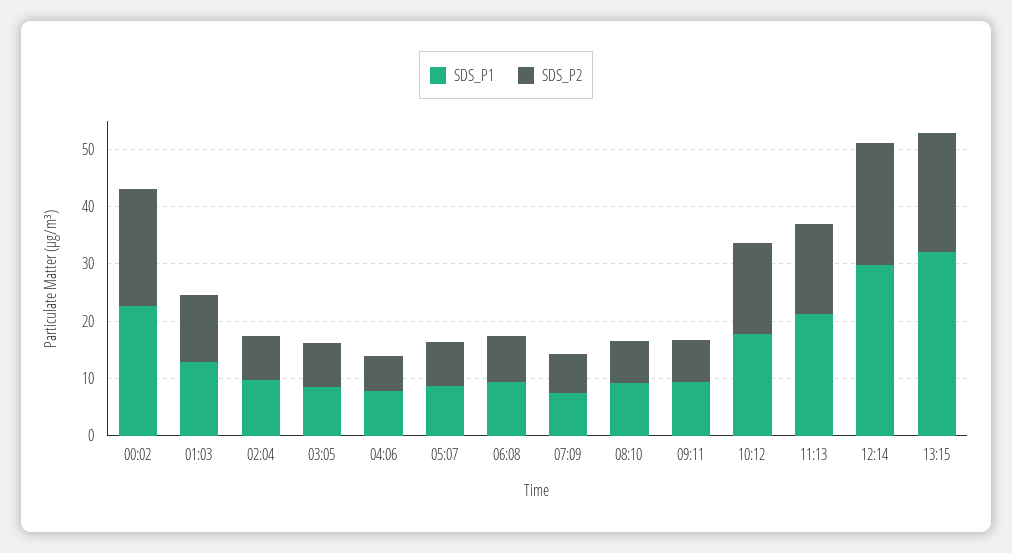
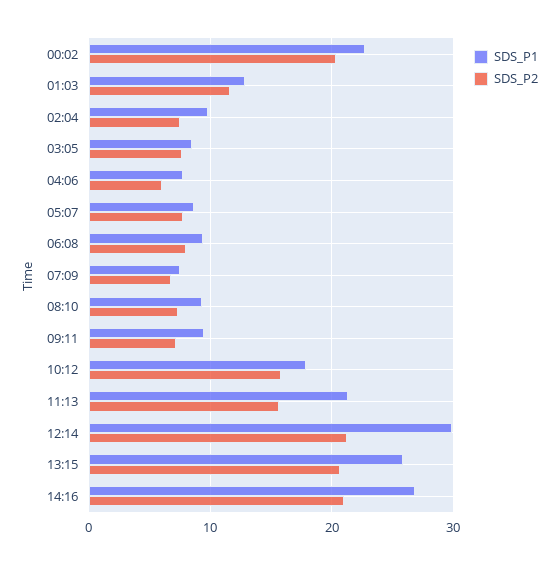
SDS_P1, 13:15: 32 -> 26
SDS_P1, 14:16: none -> 27
SDS_P2, 14:16: none -> 21

